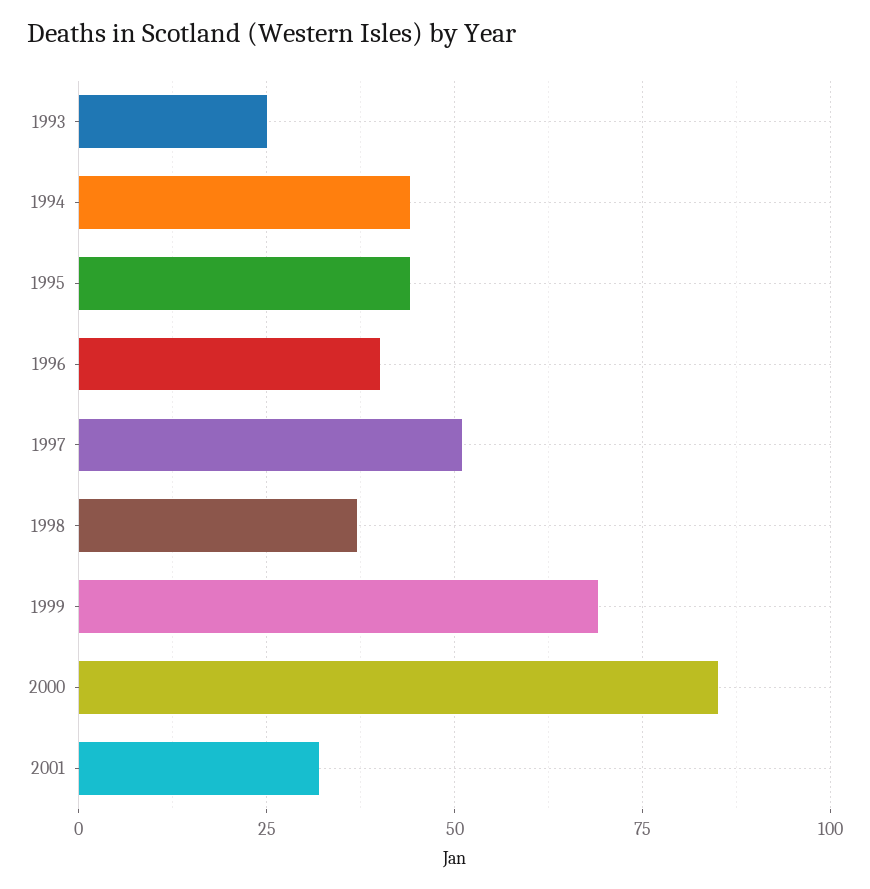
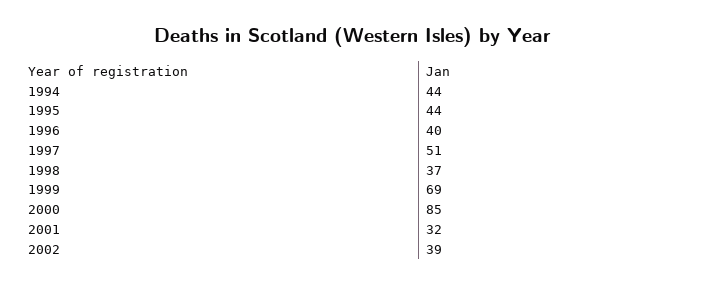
1993: 25 -> none
2002: none -> 39

